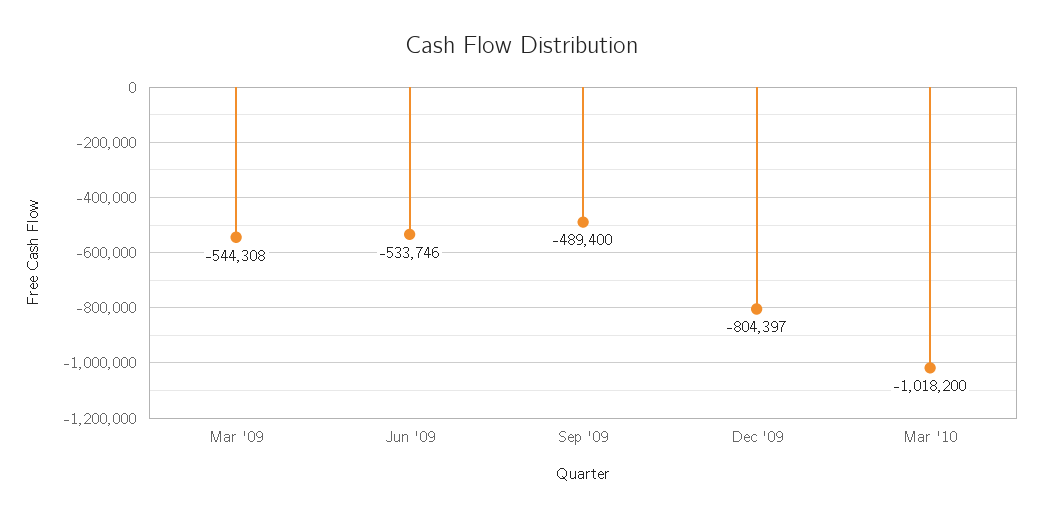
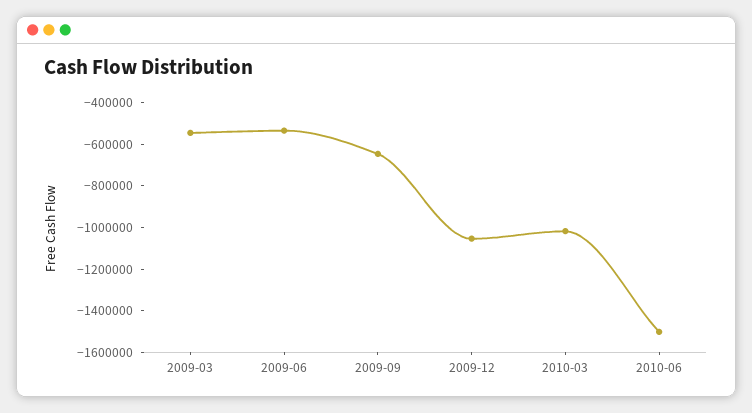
Sep '09: -489400 -> -650000
Dec '09: -804397 -> -1050000
2010-06: none -> -1500000

